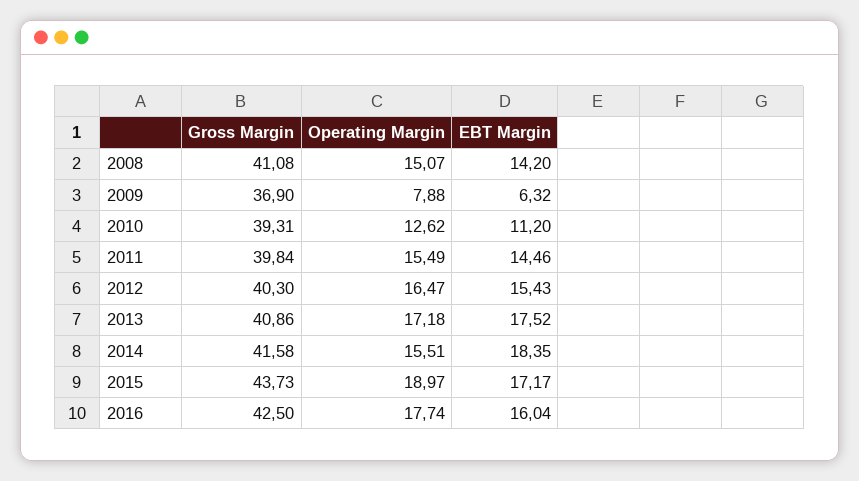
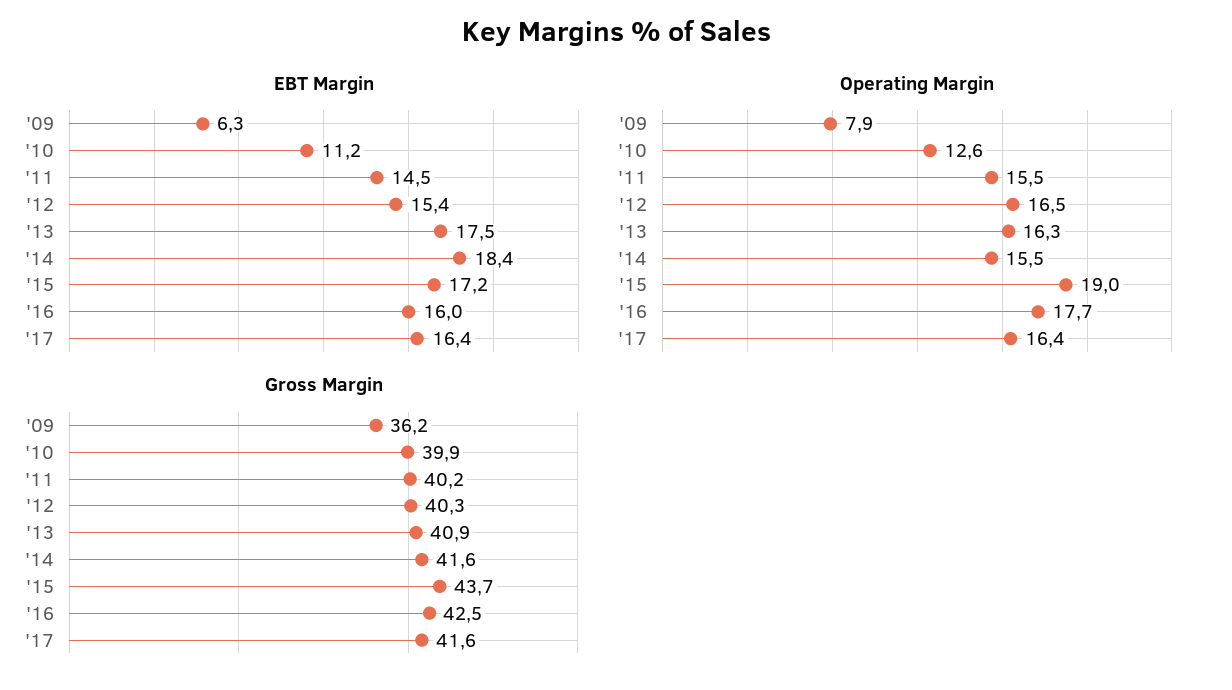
Gross Margin, 2008: 41.08 -> none
Operating Margin, 2008: 15.07 -> none
EBT Margin, 2008: 14.2 -> none
Gross Margin, 2009: 36.9 -> 36.2
Gross Margin, 2010: 39.31 -> 39.9
Gross Margin, 2011: 39.84 -> 40.2
Operating Margin, 2013: 17.18 -> 16.3
EBT Margin, '17: none -> 16.4
Operating Margin, '17: none -> 16.4
Gross Margin, '17: none -> 41.6

